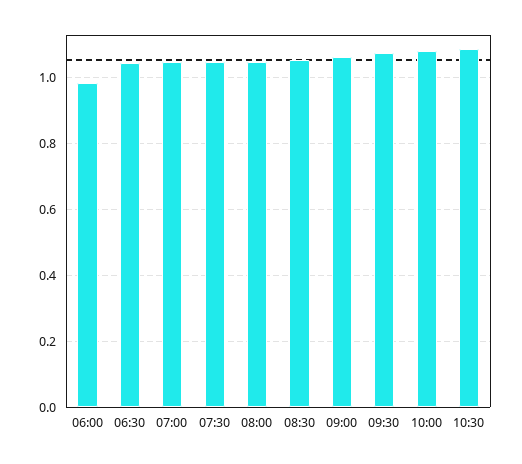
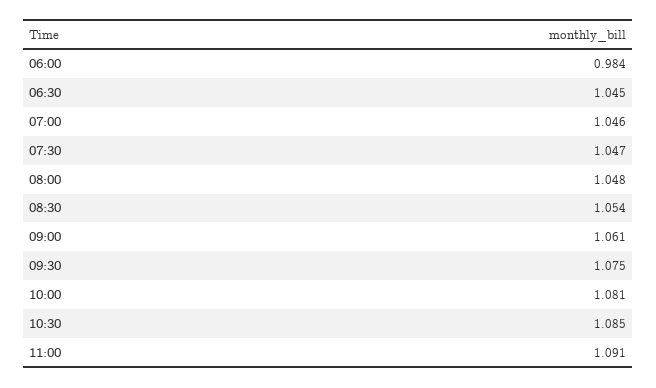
11:00: none -> 1.091

